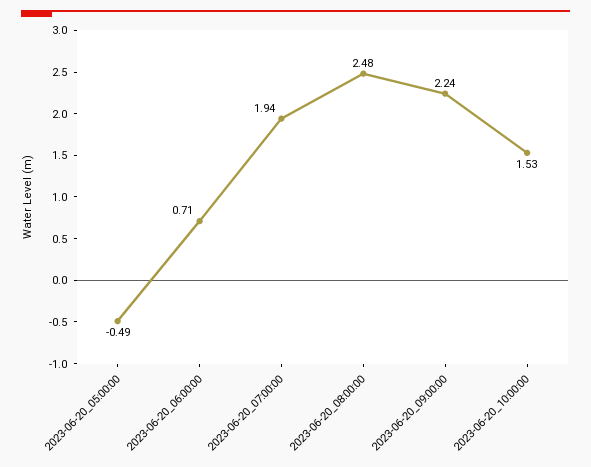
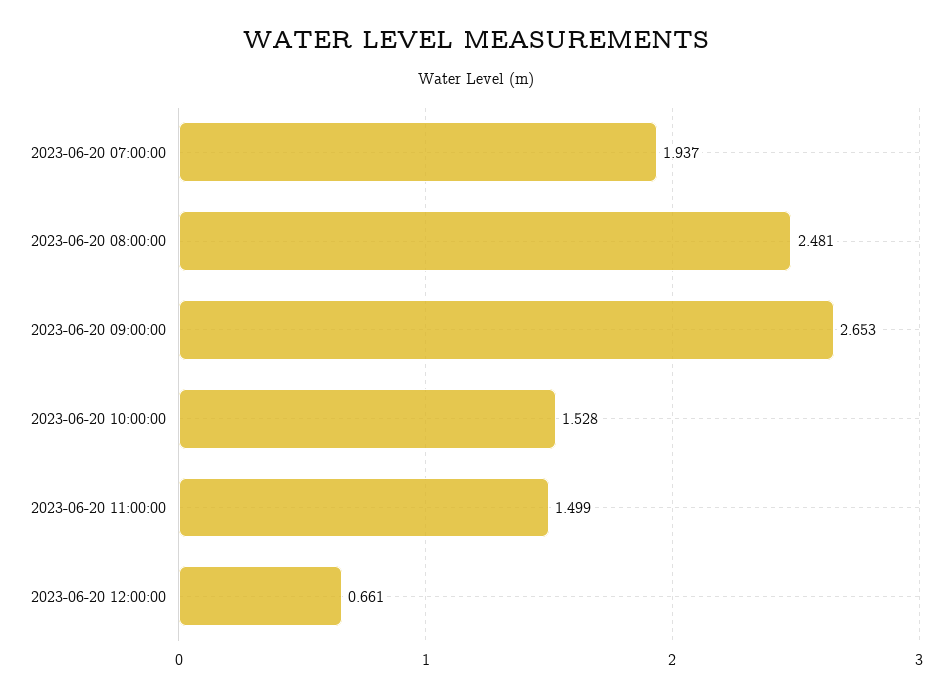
2023-06-20_05:00:00: -0.49 -> none
2023-06-20_06:00:00: 0.71 -> none
2023-06-20_09:00:00: 2.24 -> 2.653
2023-06-20 11:00:00: none -> 1.499
2023-06-20 12:00:00: none -> 0.661

